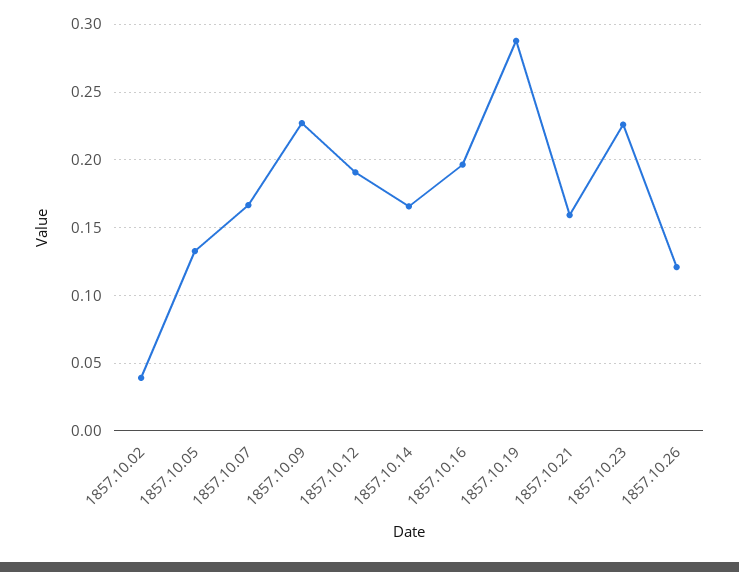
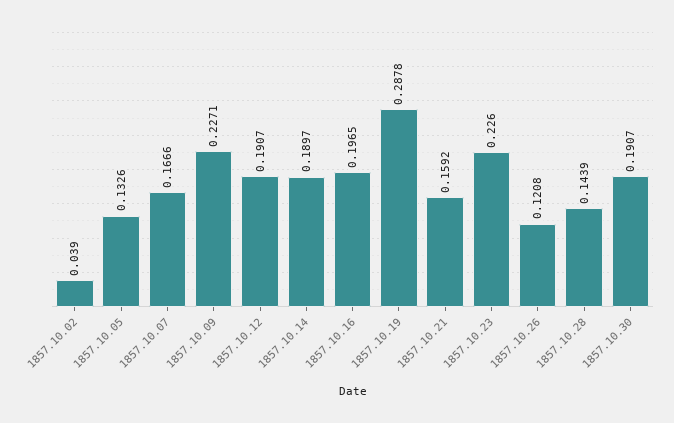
1857.10.14: 0.165 -> 0.1897
1857.10.28: none -> 0.1439
1857.10.30: none -> 0.1907

